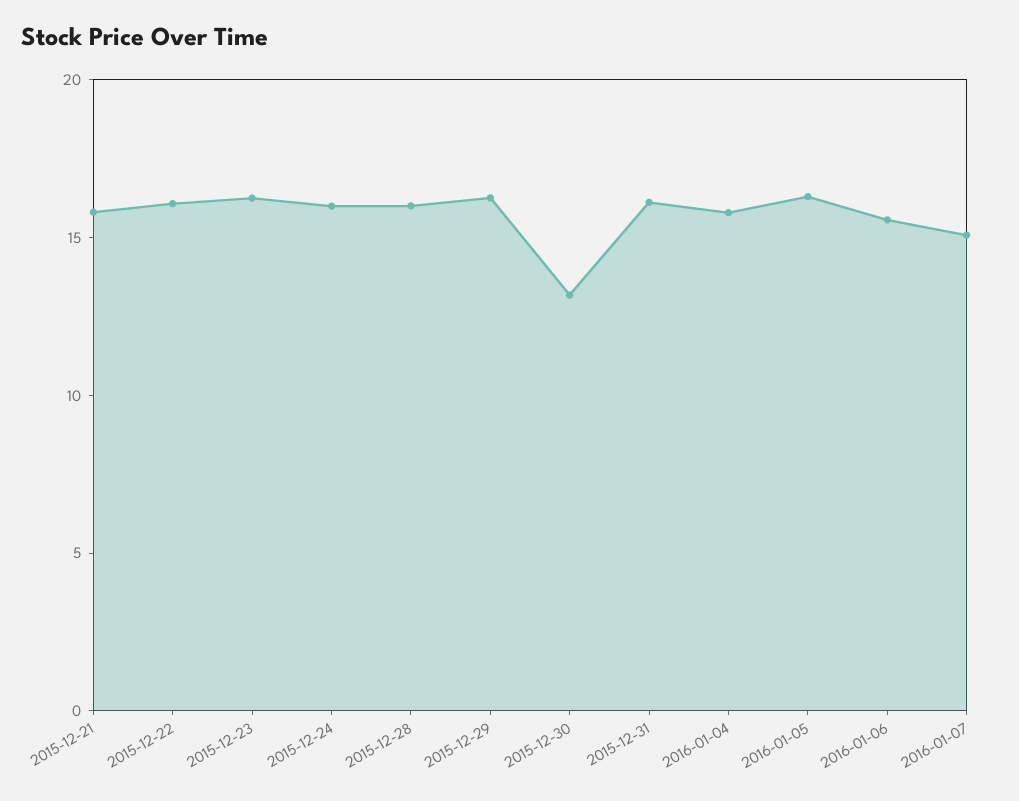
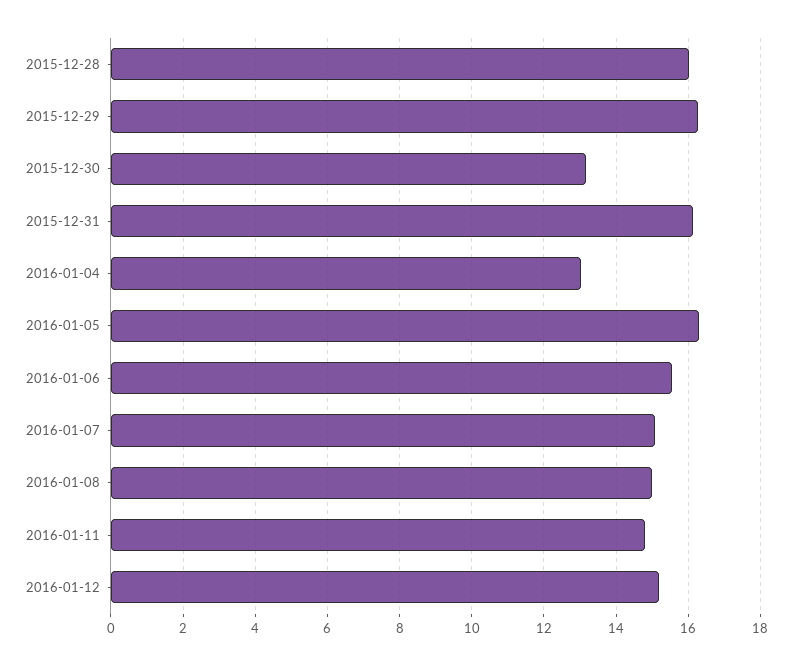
2015-12-21: 16 -> none
2015-12-22: 16 -> none
2015-12-23: 16 -> none
2015-12-24: 16 -> none
2016-01-04: 16 -> 13
2016-01-08: none -> 15
2016-01-11: none -> 14.8
2016-01-12: none -> 15.2

